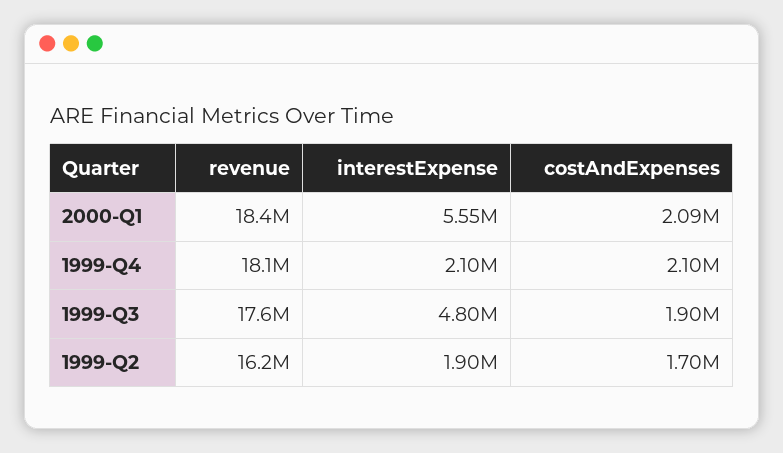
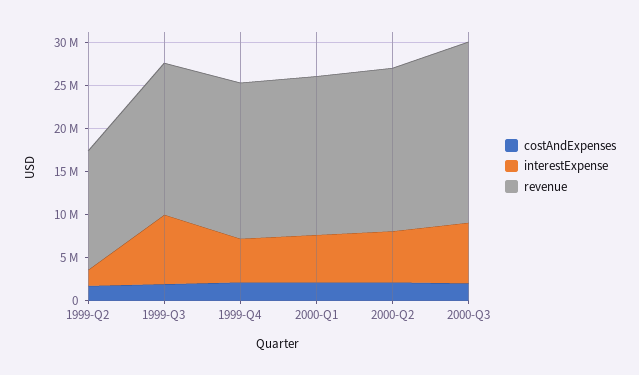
interestExpense, 1999-Q4: 2100000 -> 5000000
interestExpense, 1999-Q3: 4800000 -> 8000000
revenue, 1999-Q2: 16200000 -> 14000000
costAndExpenses, 2000-Q2: none -> 2000000
interestExpense, 2000-Q2: none -> 6000000
revenue, 2000-Q2: none -> 19000000
costAndExpenses, 2000-Q3: none -> 2000000
interestExpense, 2000-Q3: none -> 7000000
revenue, 2000-Q3: none -> 21000000

